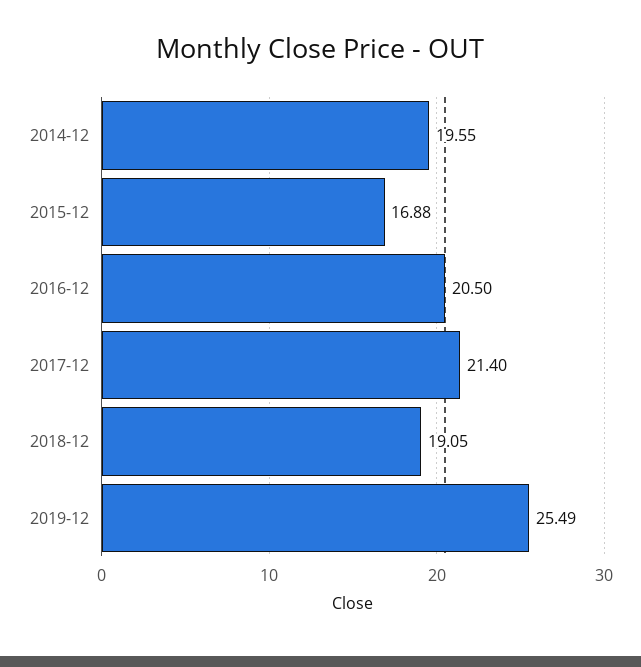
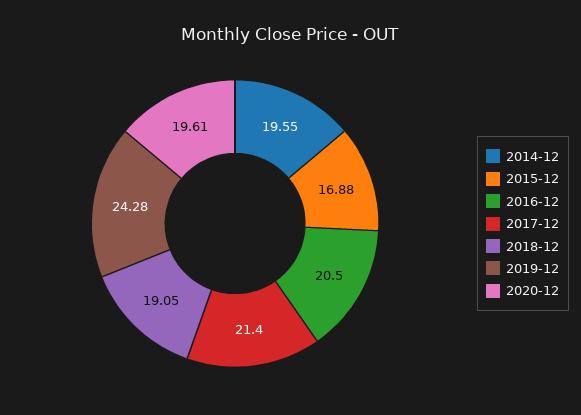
2019-12: 25.49 -> 24.28
2020-12: none -> 19.61

